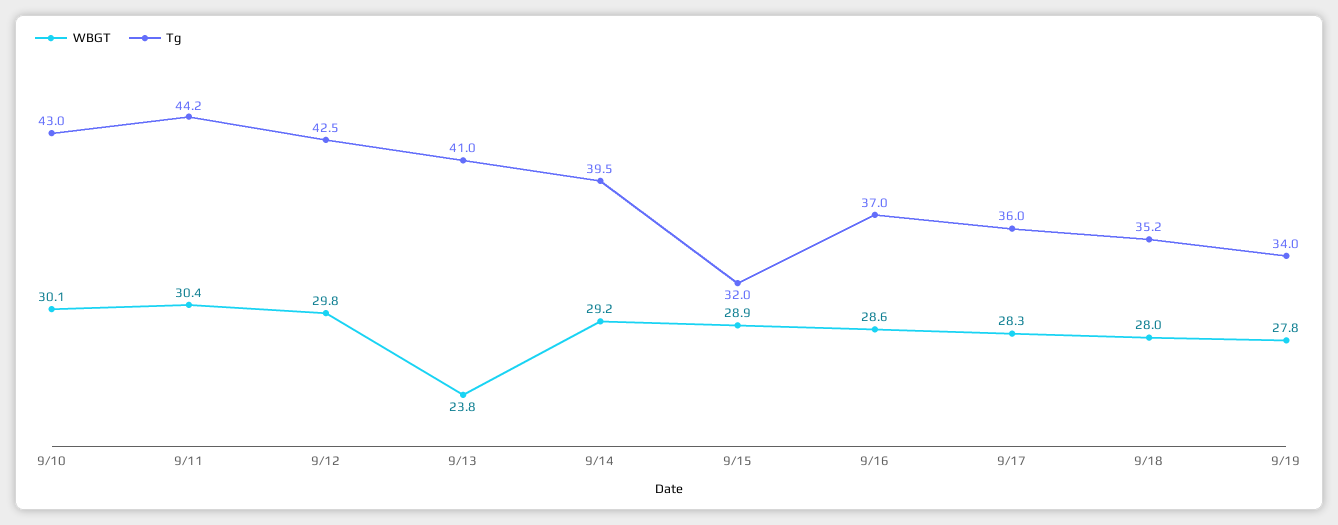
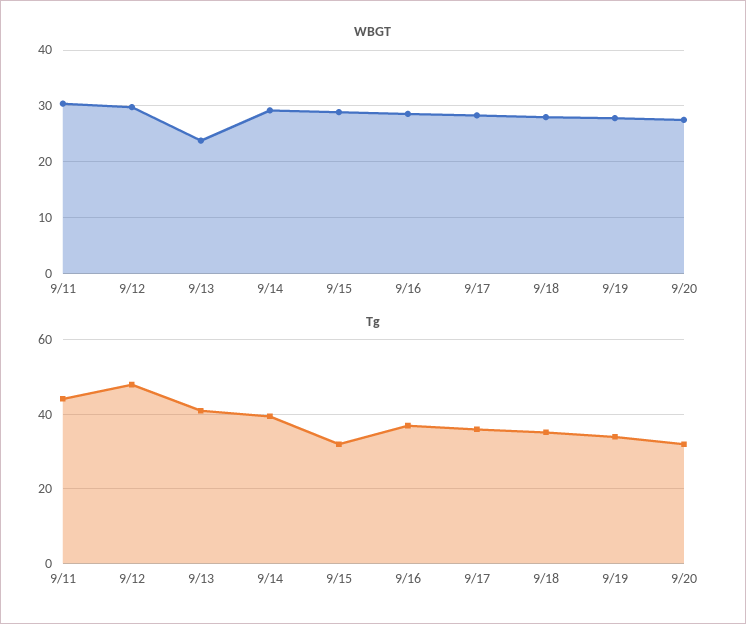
WBGT, 9/10: 30.1 -> none
Tg, 9/10: 43 -> none
Tg, 9/12: 42.5 -> 48
WBGT, 9/20: none -> 28
Tg, 9/20: none -> 32

